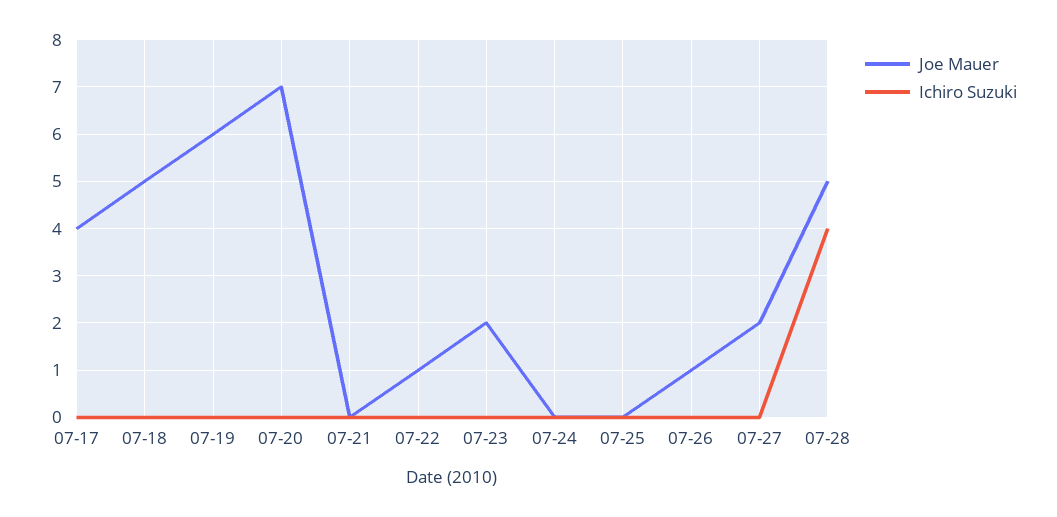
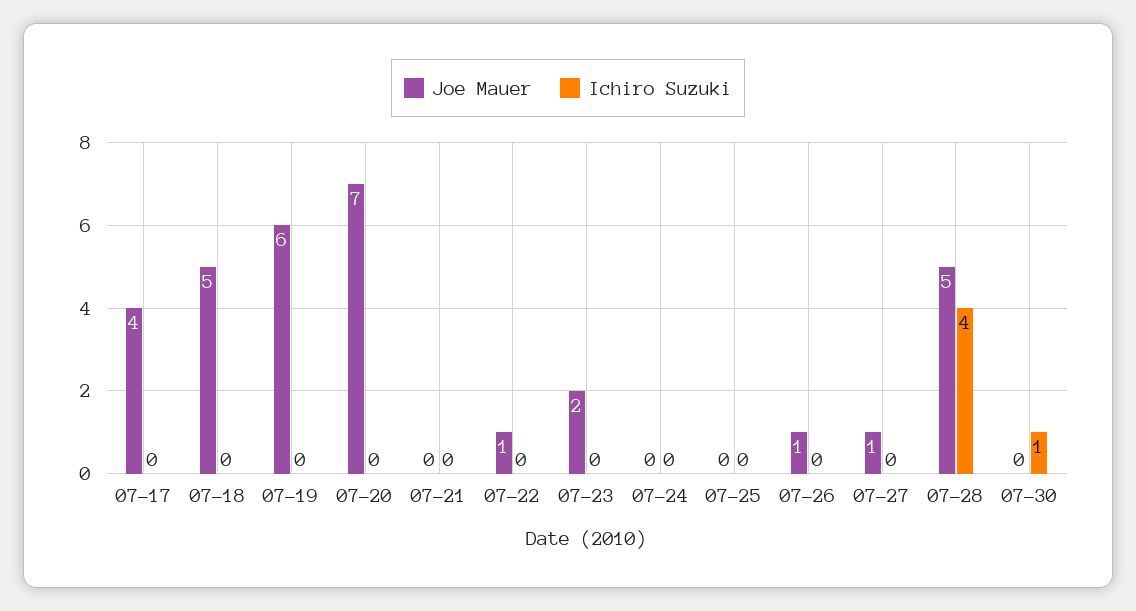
Joe Mauer, 07-27: 2 -> 1
Joe Mauer, 07-30: none -> 0
Ichiro Suzuki, 07-30: none -> 1

